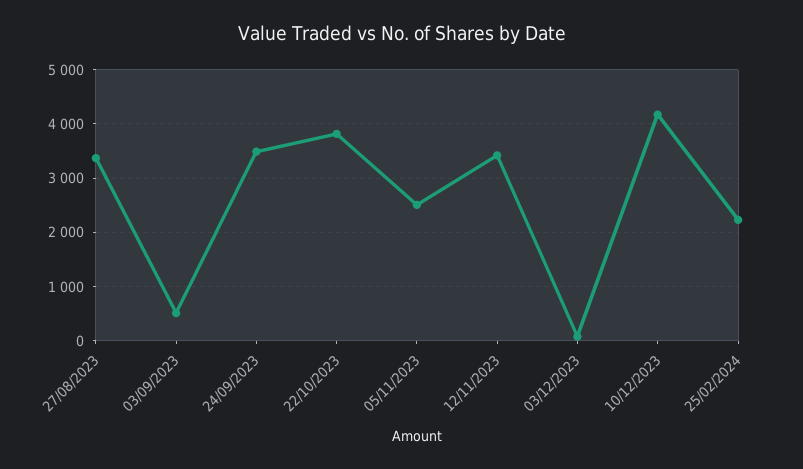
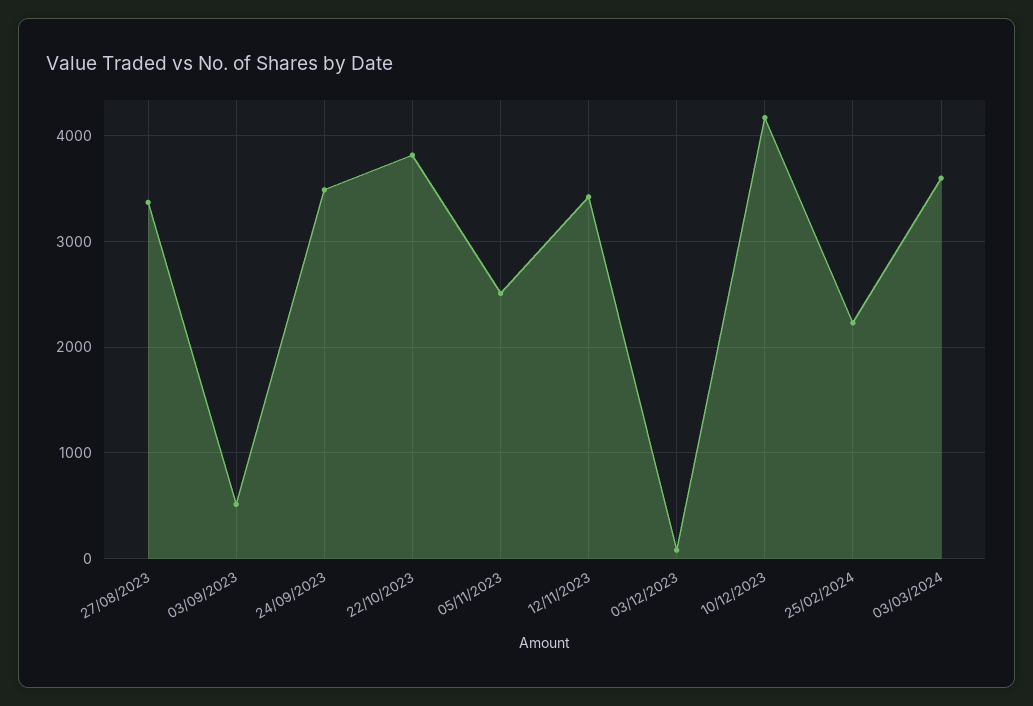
03/03/2024: none -> 3600

